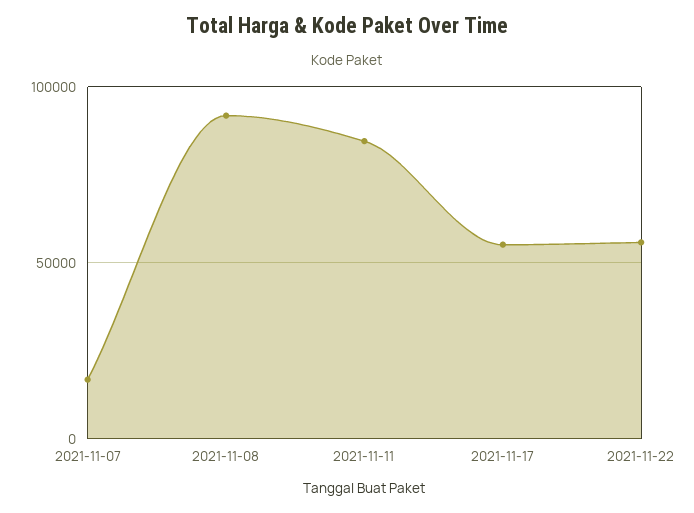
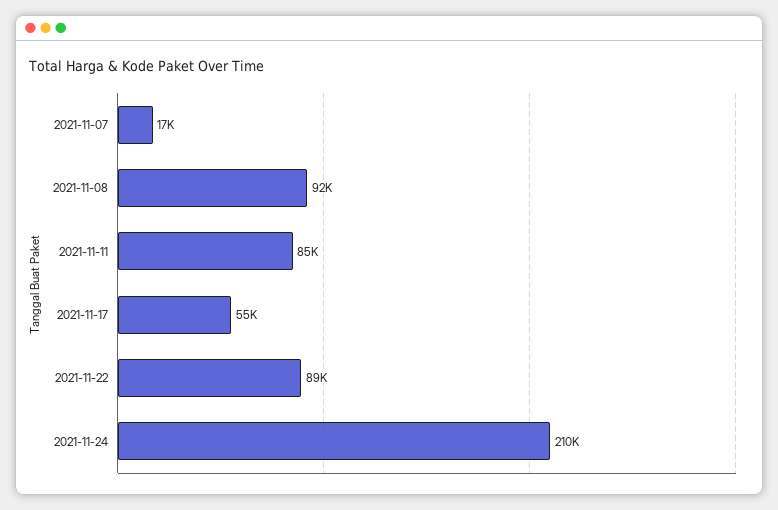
2021-11-22: 55000 -> 89000
2021-11-24: none -> 210000

